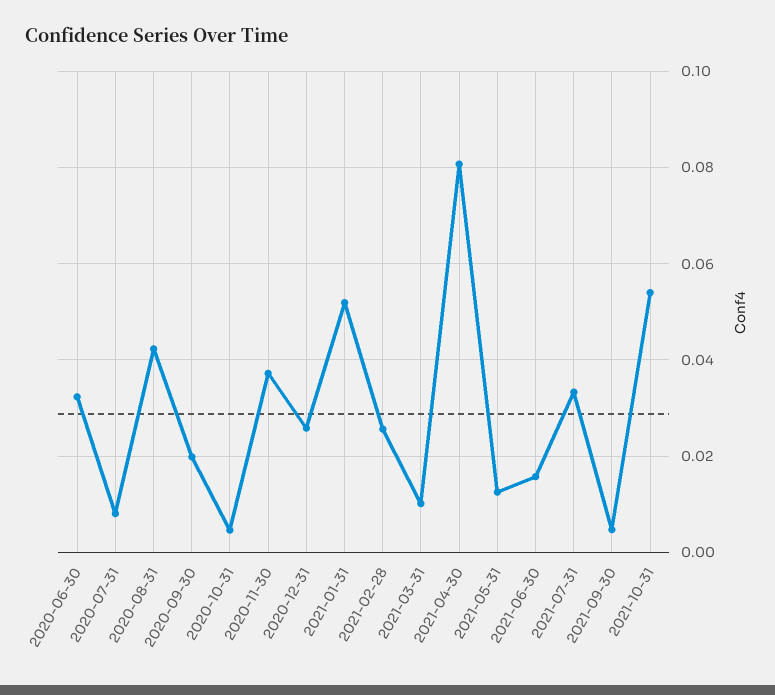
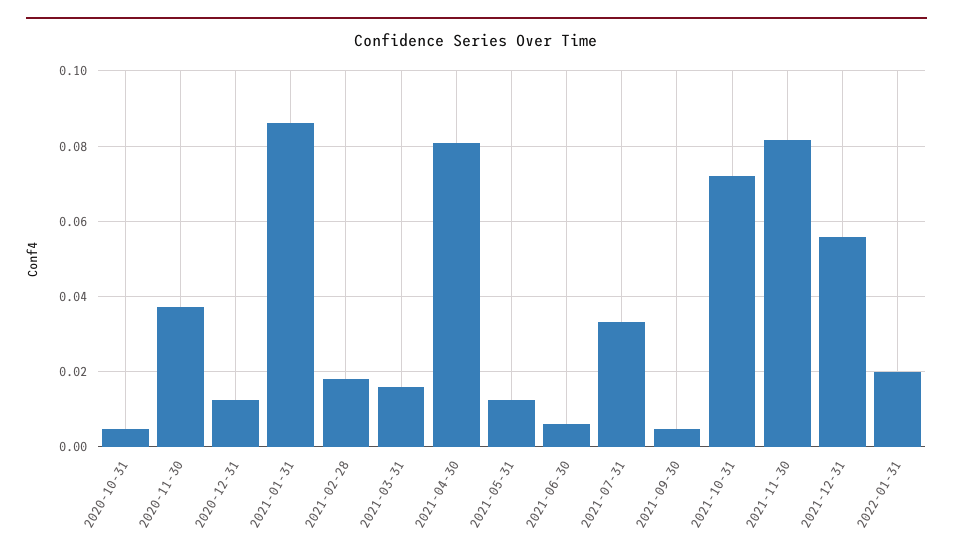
2020-06-30: 0.032 -> none
2020-07-31: 0.008 -> none
2020-08-31: 0.042 -> none
2020-09-30: 0.02 -> none
2020-12-31: 0.026 -> 0.012
2021-01-31: 0.052 -> 0.086
2021-02-28: 0.026 -> 0.018
2021-03-31: 0.01 -> 0.016
2021-06-30: 0.016 -> 0.006
2021-10-31: 0.054 -> 0.072
2021-11-30: none -> 0.082
2021-12-31: none -> 0.056
2022-01-31: none -> 0.02

